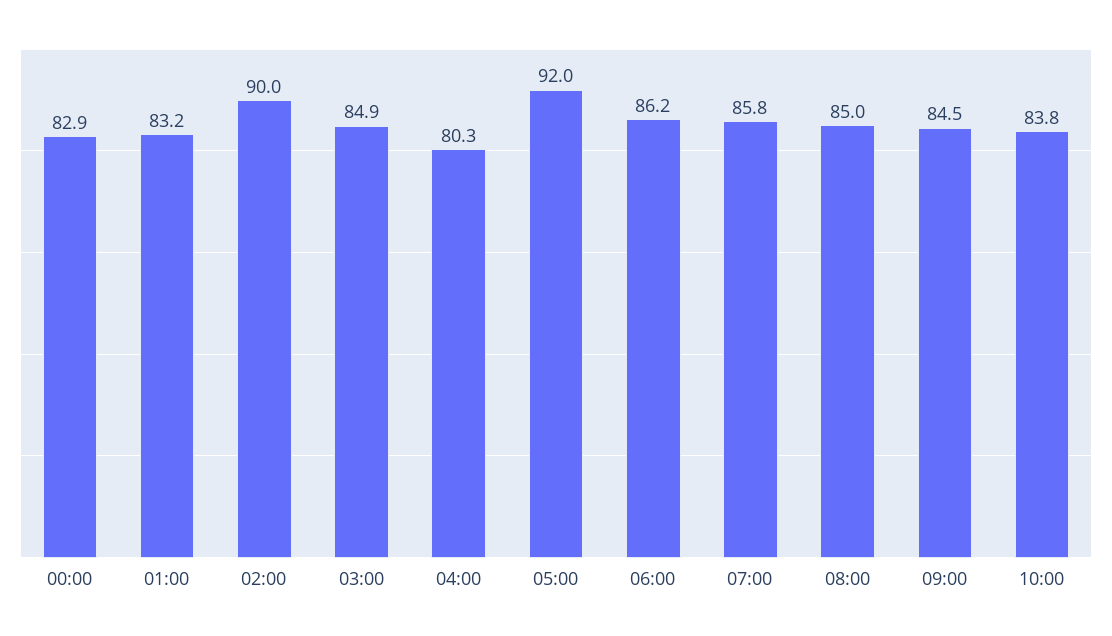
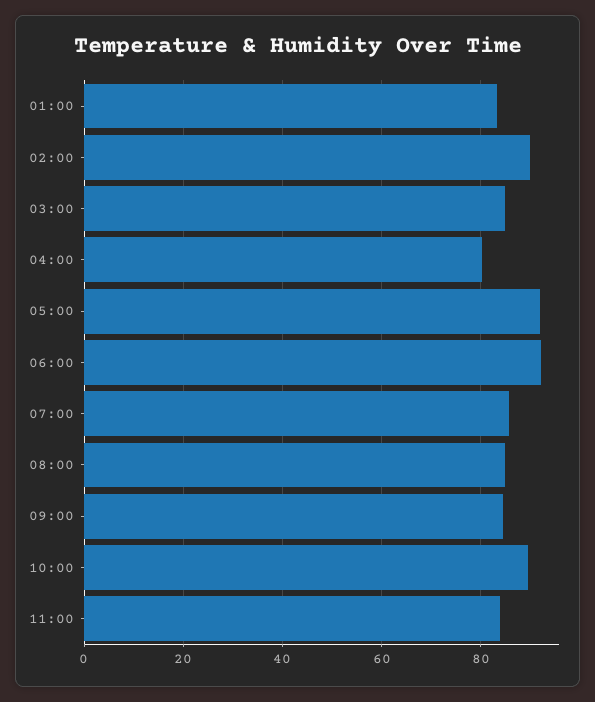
00:00: 82.9 -> none
06:00: 86.2 -> 92
10:00: 83.8 -> 90
11:00: none -> 84

